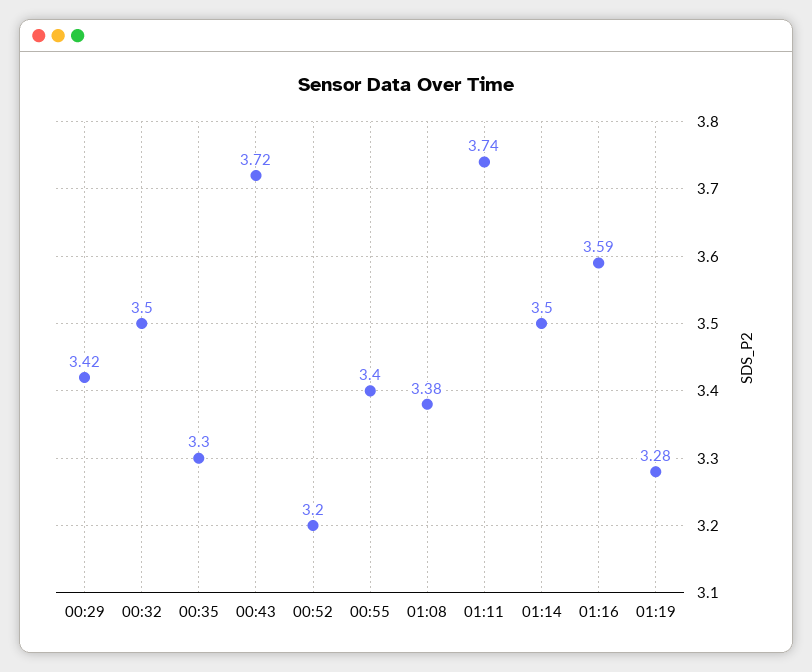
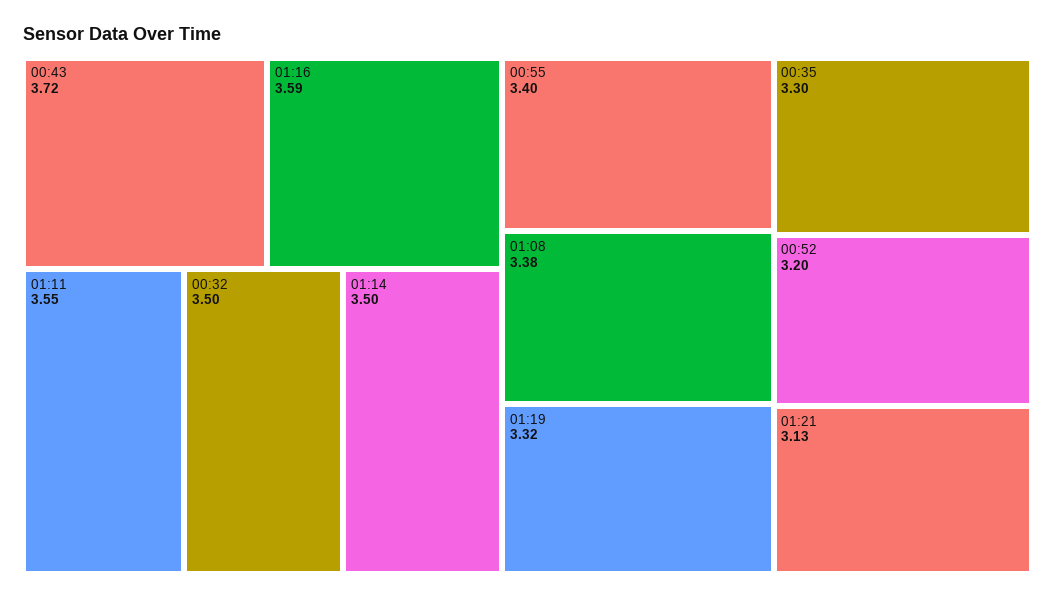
00:29: 3.42 -> none
01:11: 3.74 -> 3.55
01:19: 3.28 -> 3.32
01:21: none -> 3.13

